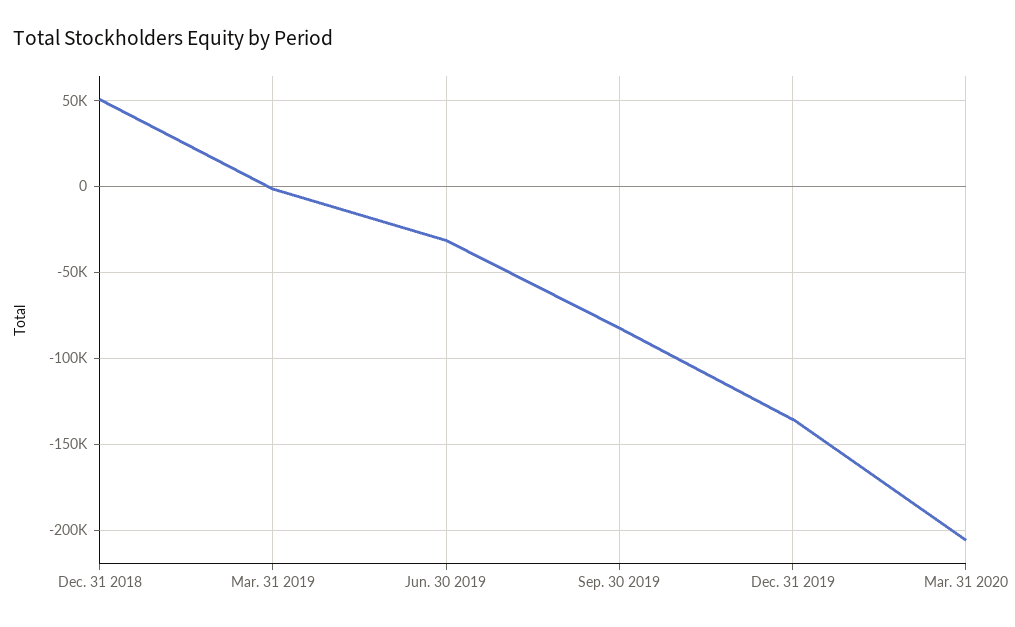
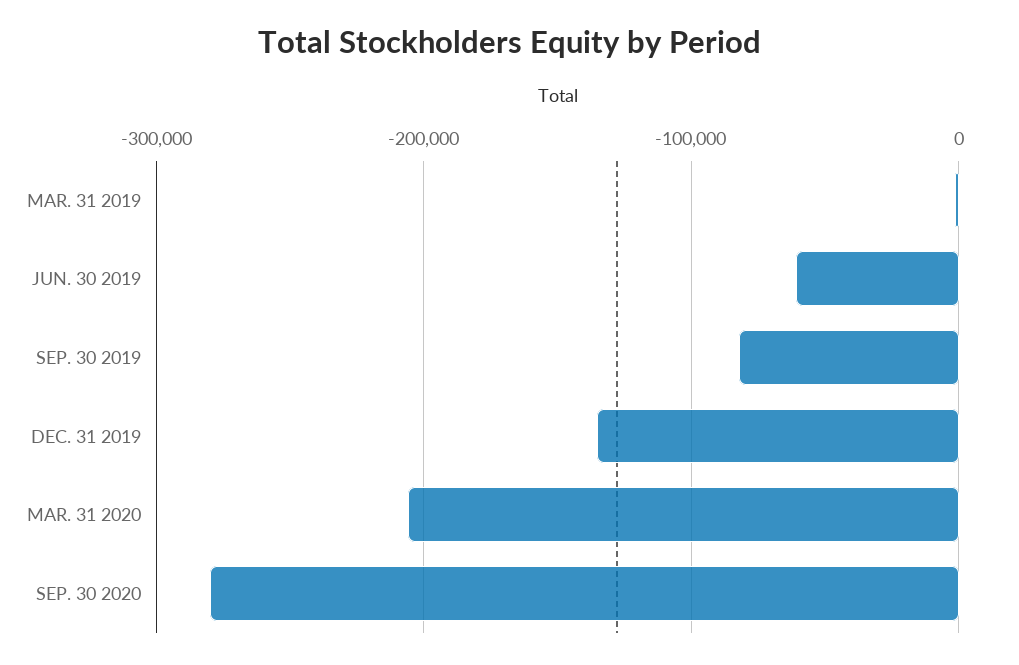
Dec. 31 2018: 50000 -> none
Jun. 30 2019: -30000 -> -60000
SEP. 30 2020: none -> -280000

